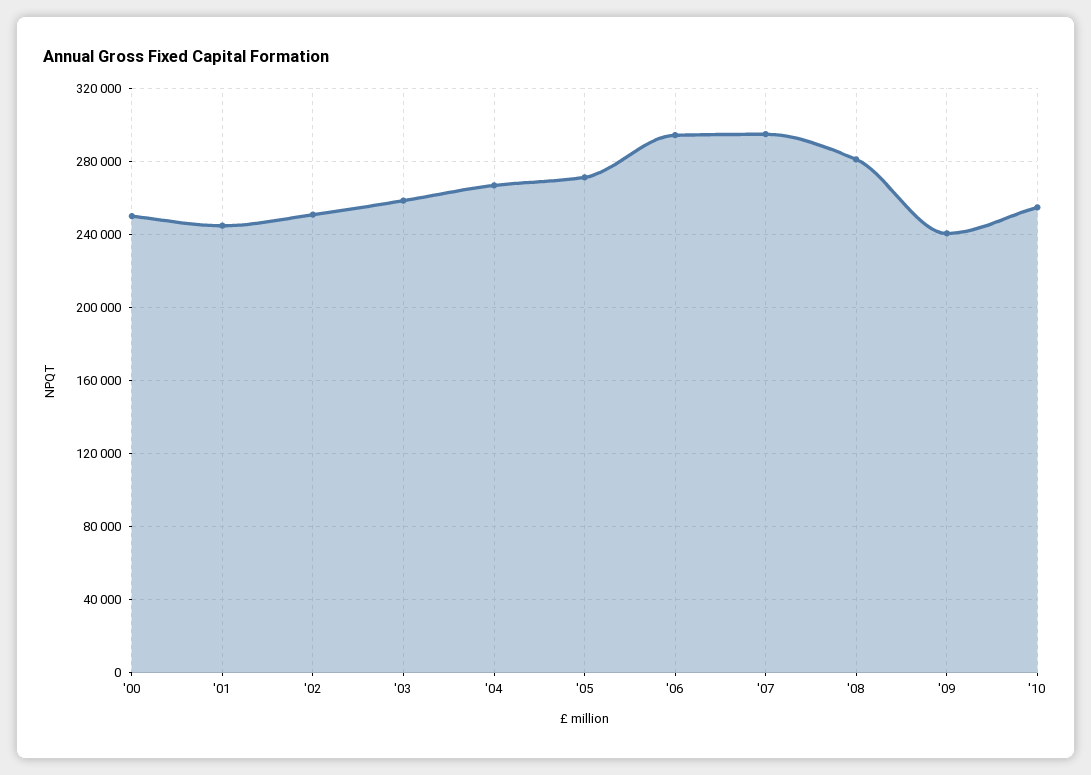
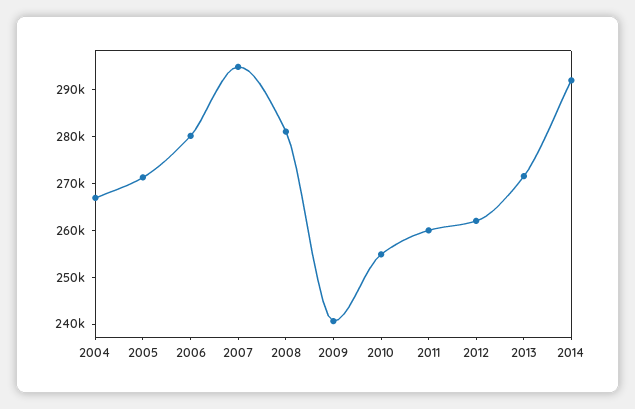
'00: 250000 -> none
'01: 245000 -> none
'02: 250000 -> none
'03: 260000 -> none
'06: 295000 -> 280000
2011: none -> 260000
2012: none -> 262000
2013: none -> 272000
2014: none -> 292000

